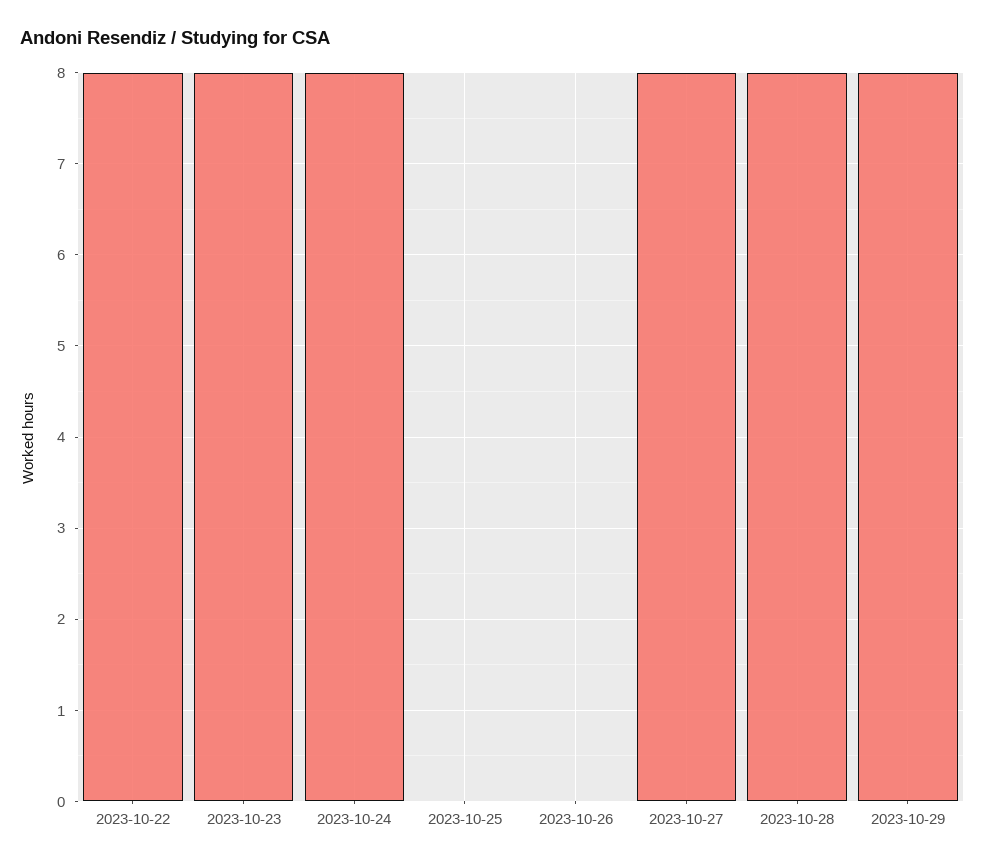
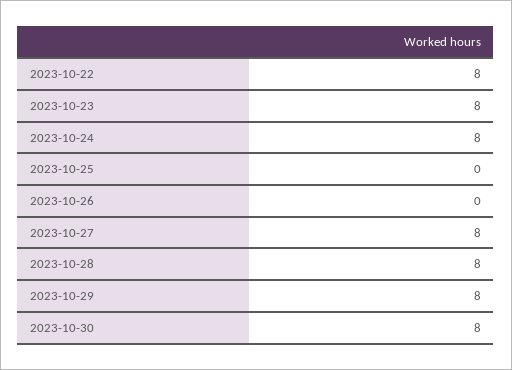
2023-10-30: none -> 8

